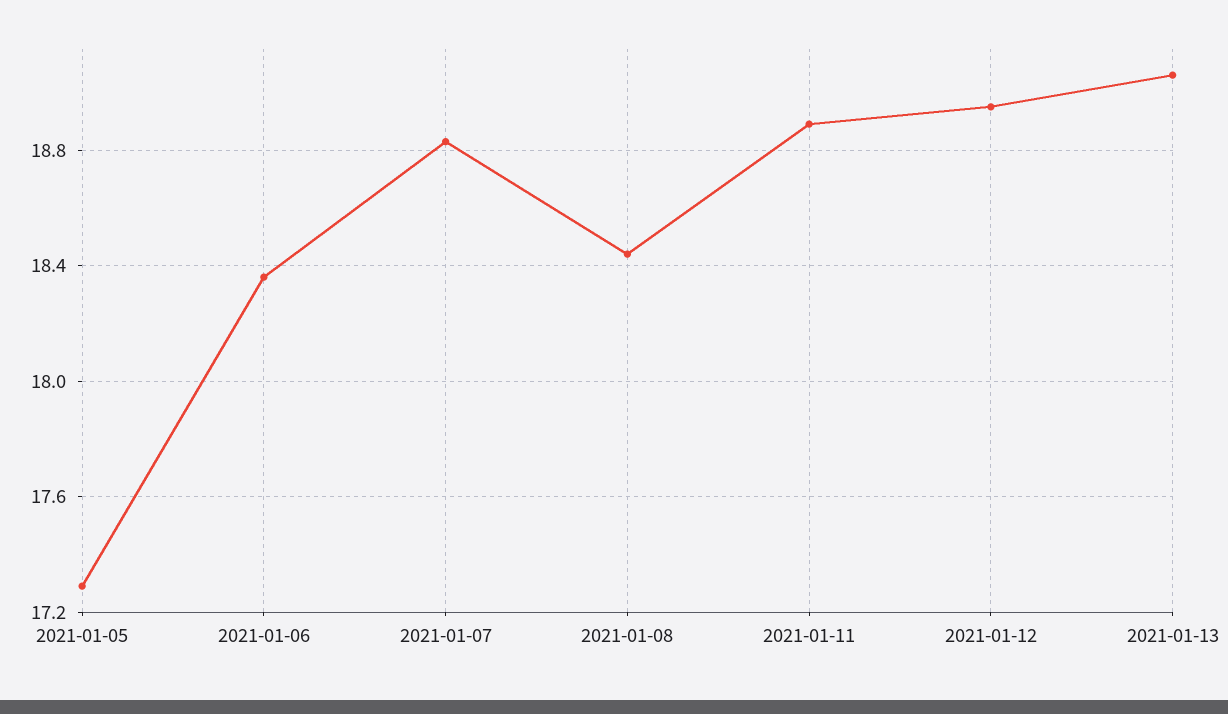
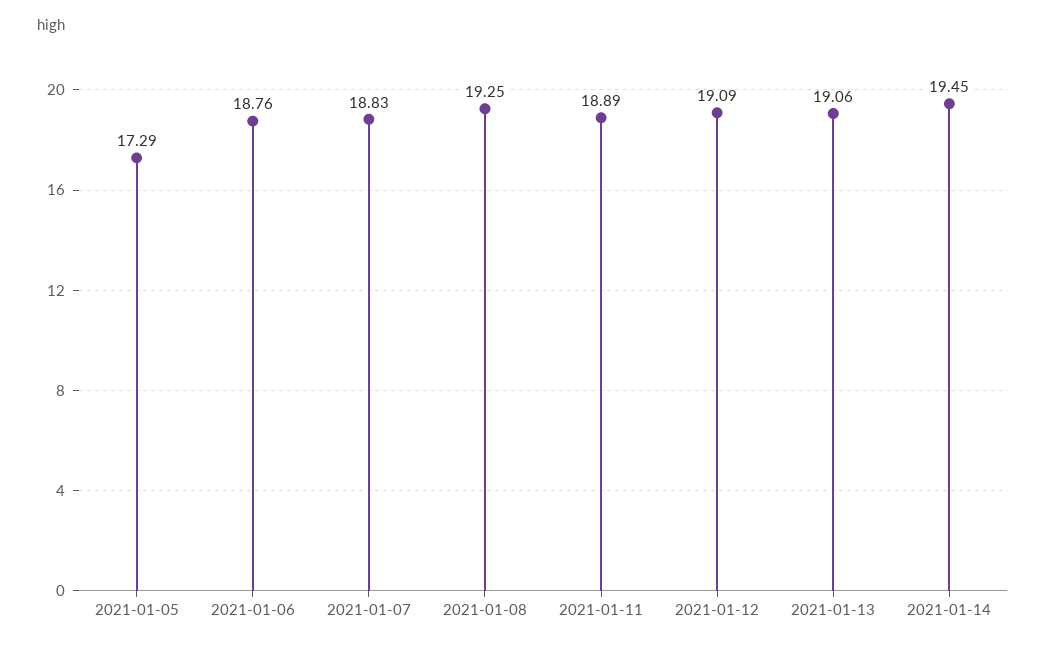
2021-01-06: 18.35 -> 18.76
2021-01-08: 18.45 -> 19.25
2021-01-12: 18.95 -> 19.09
2021-01-14: none -> 19.45

